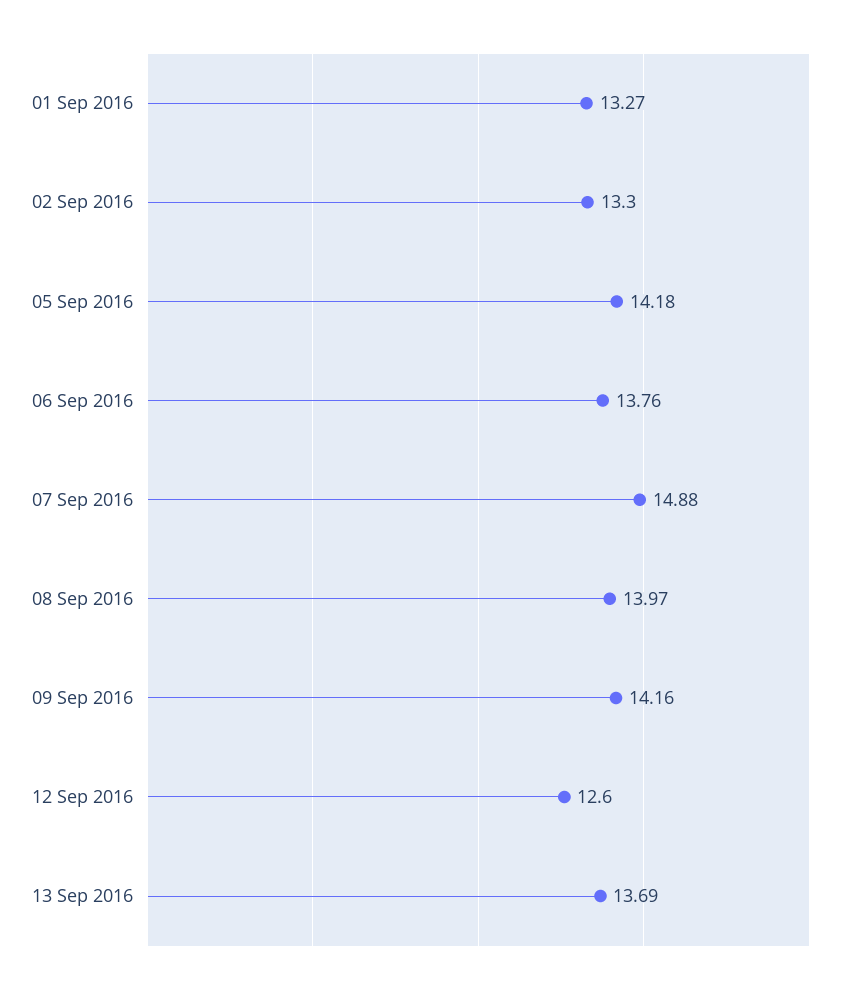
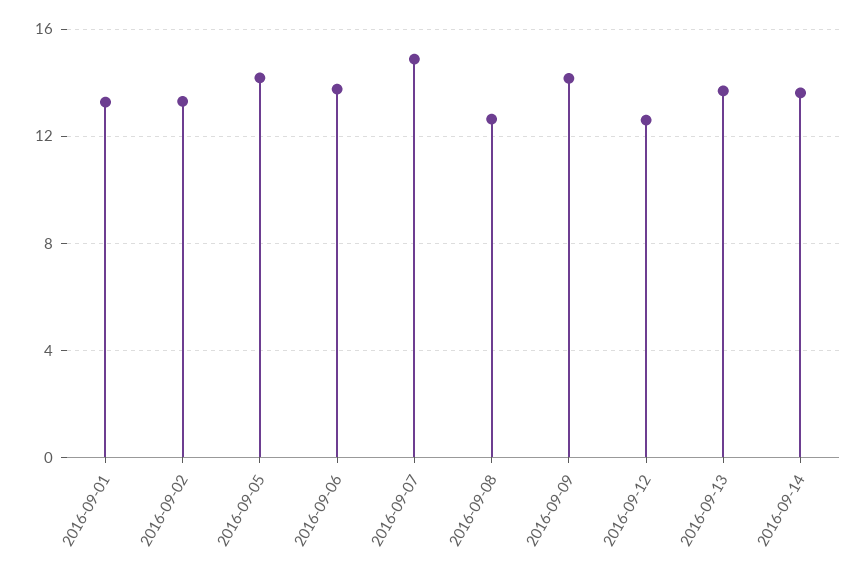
08 Sep 2016: 13.97 -> 12.5
2016-09-14: none -> 13.5

